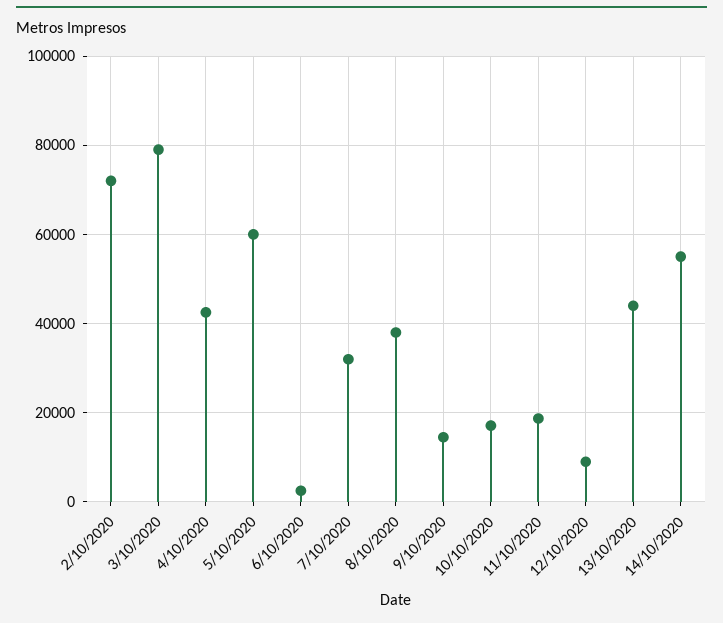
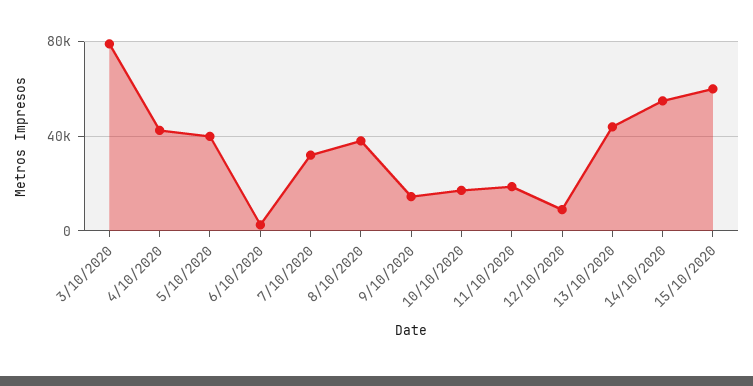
2/10/2020: 72000 -> none
5/10/2020: 60000 -> 40000
15/10/2020: none -> 60000

